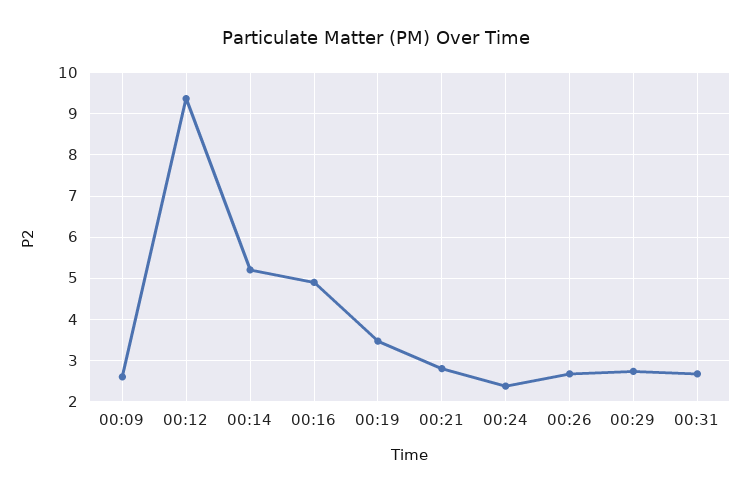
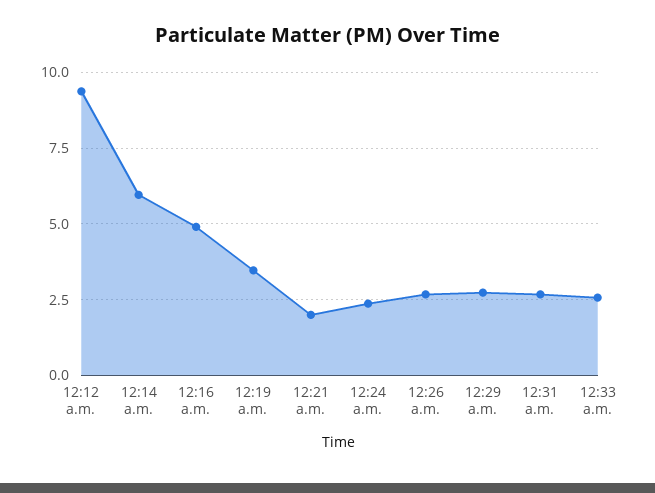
00:09: 2.6 -> none
00:14: 5.2 -> 6
00:21: 2.8 -> 2
12:33 a.m.: none -> 2.5

